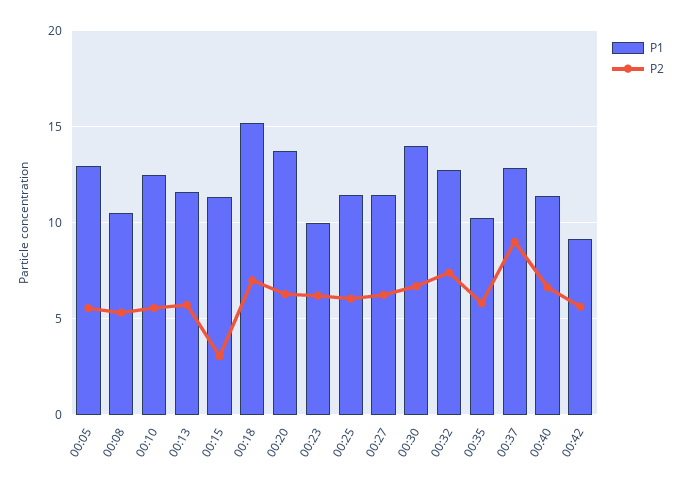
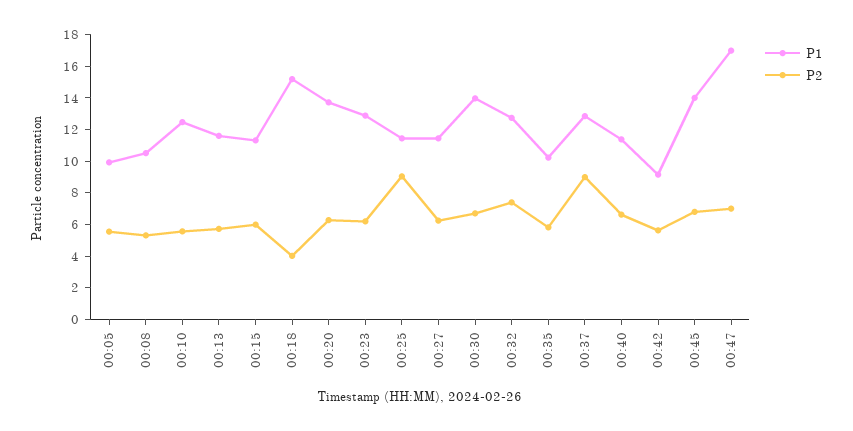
P1, 00:05: 13 -> 10
P2, 00:15: 3 -> 6
P2, 00:18: 7 -> 4
P1, 00:23: 10 -> 13
P2, 00:25: 6 -> 9
P1, 00:45: none -> 14
P2, 00:45: none -> 7
P1, 00:47: none -> 17
P2, 00:47: none -> 7

